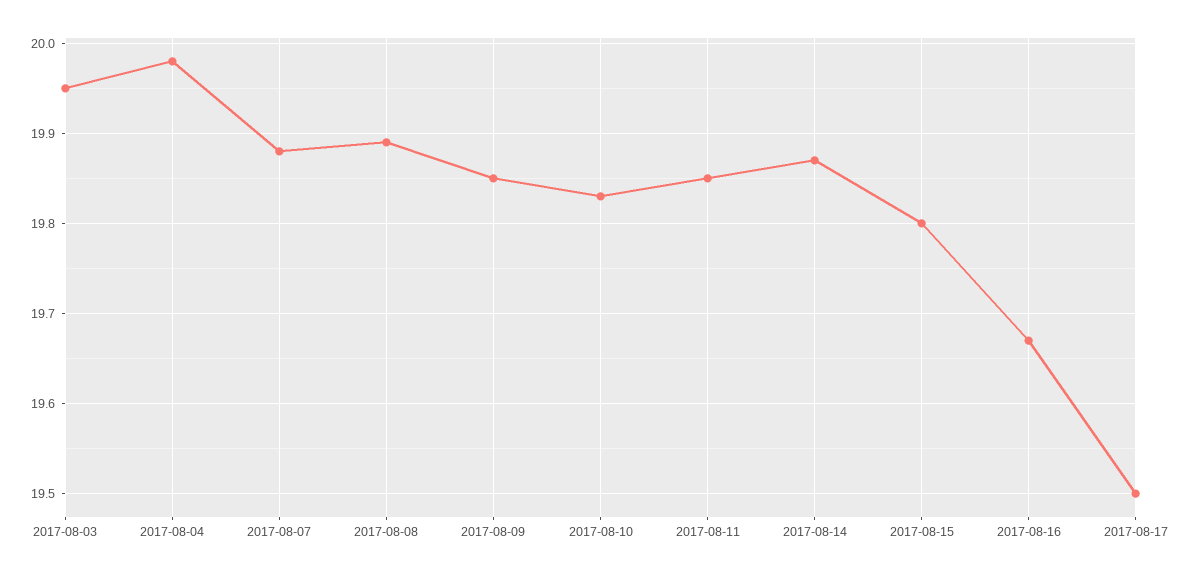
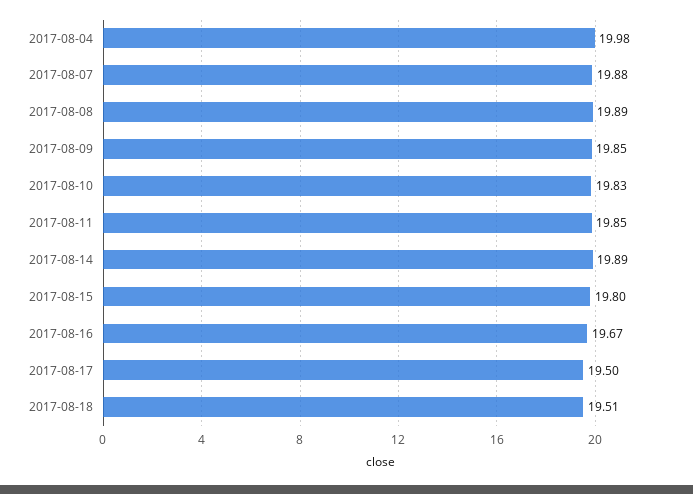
2017-08-03: 19.95 -> none
2017-08-14: 19.87 -> 19.89
2017-08-18: none -> 19.51

